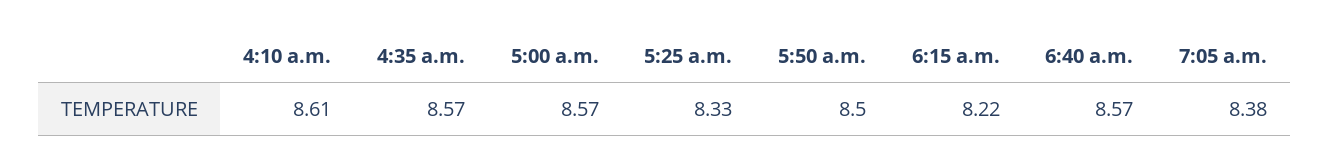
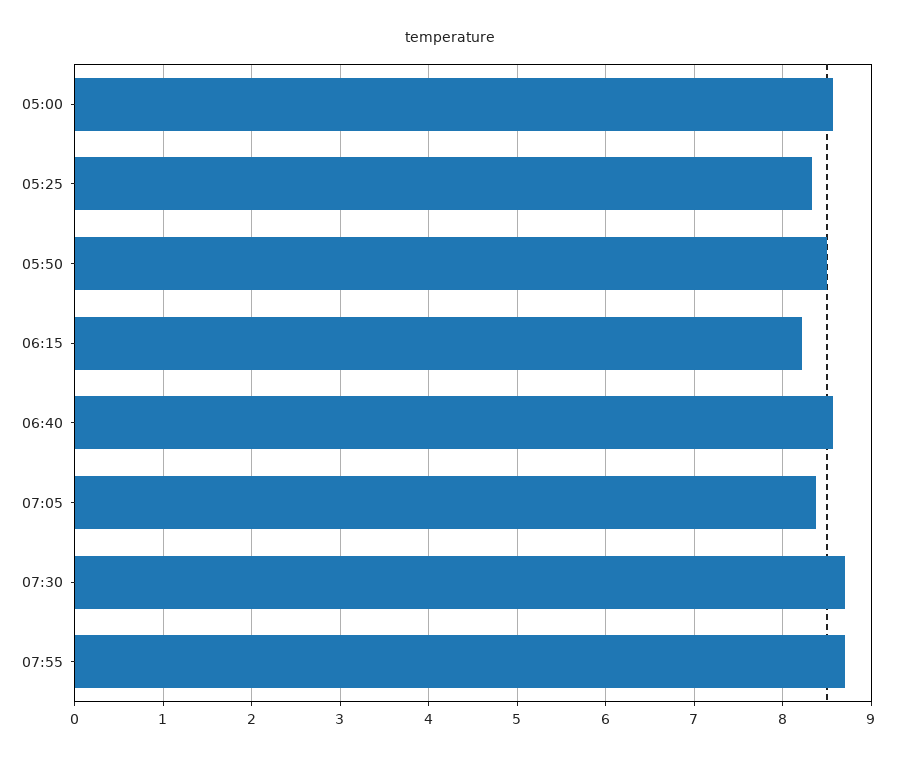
4:10 a.m.: 8.61 -> none
4:35 a.m.: 8.57 -> none
07:30: none -> 8.7
07:55: none -> 8.7

